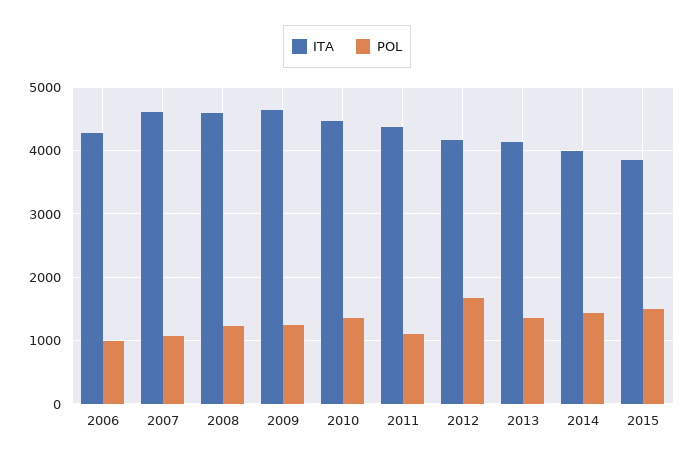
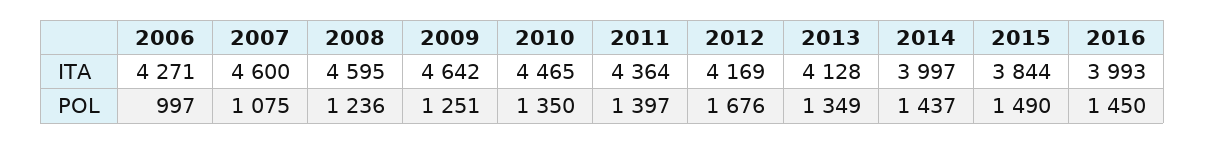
POL, 2011: 1100 -> 1397
ITA, 2016: none -> 3993
POL, 2016: none -> 1450

